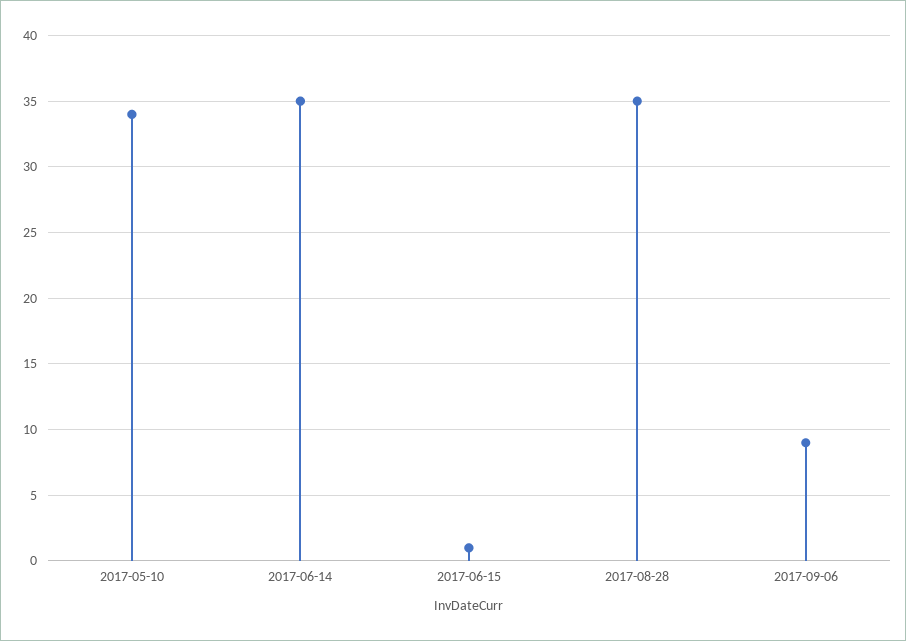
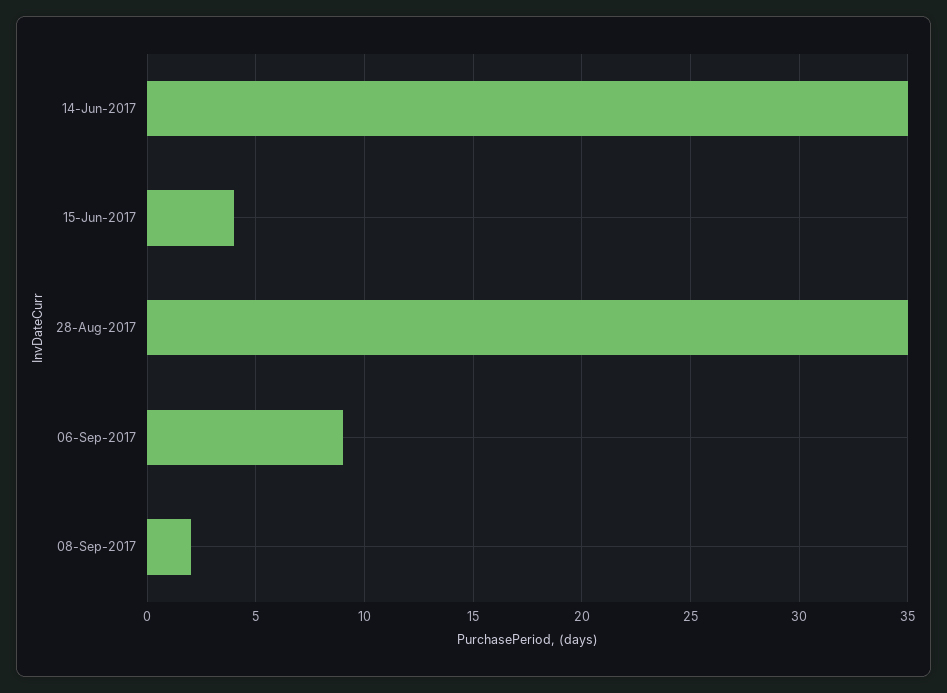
2017-05-10: 34 -> none
2017-06-15: 1 -> 4
08-Sep-2017: none -> 2

